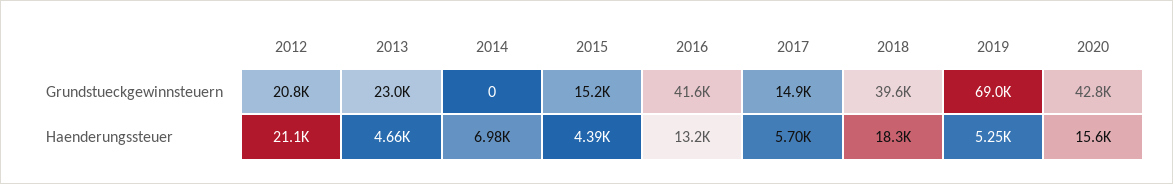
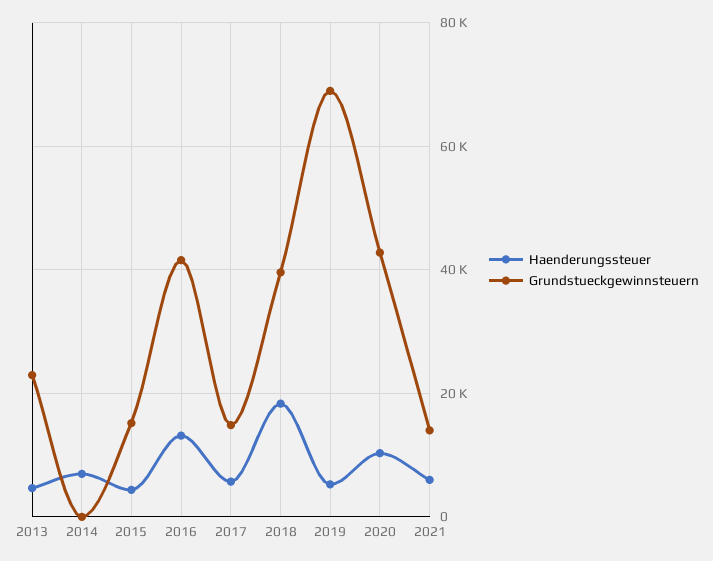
Grundstueckgewinnsteuern, 2012: 20800 -> none
Haenderungssteuer, 2012: 21100 -> none
Haenderungssteuer, 2020: 15600 -> 10000
Haenderungssteuer, 2021: none -> 6000
Grundstueckgewinnsteuern, 2021: none -> 14000

